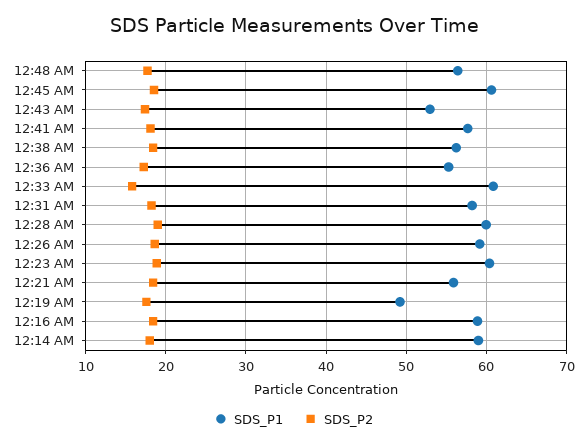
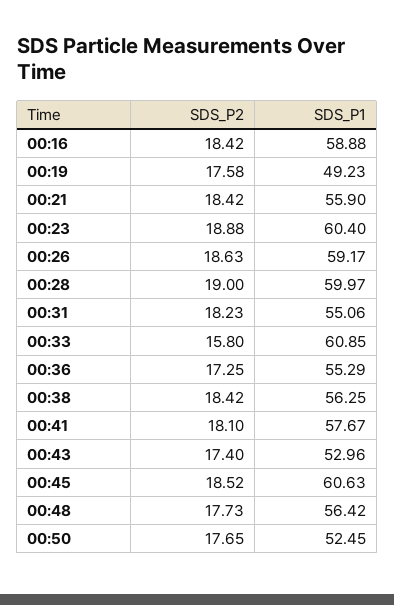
SDS_P1, 12:31 AM: 58 -> 55.06
SDS_P1, 12:14 AM: 59 -> none
SDS_P2, 12:14 AM: 18 -> none
SDS_P2, 00:50: none -> 17.65
SDS_P1, 00:50: none -> 52.45

